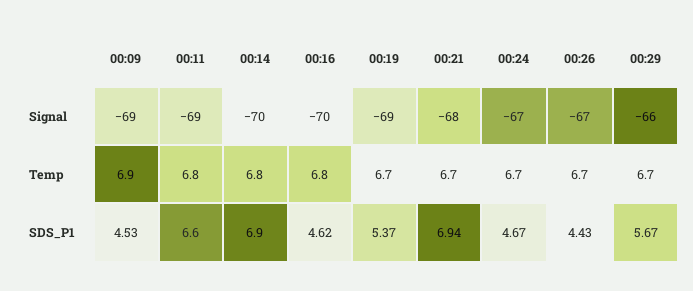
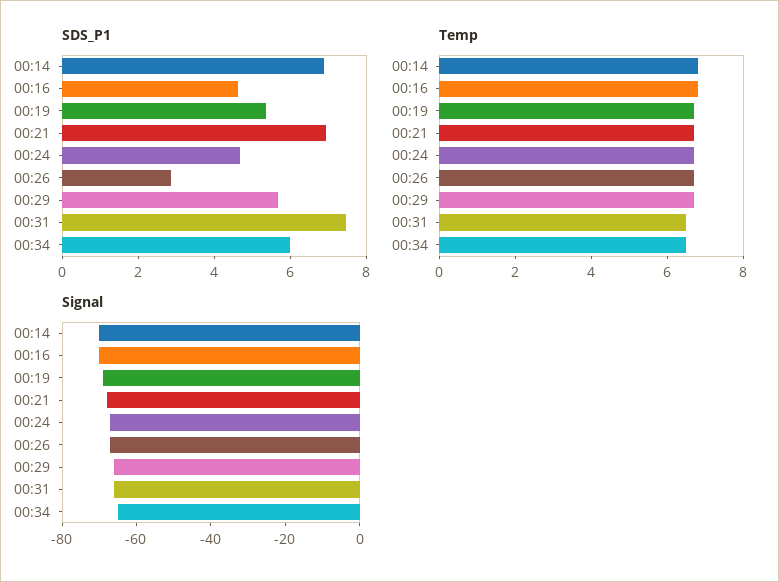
Signal, 00:09: -69 -> none
Signal, 00:11: -69 -> none
Temp, 00:09: 6.9 -> none
Temp, 00:11: 6.8 -> none
SDS_P1, 00:09: 4.53 -> none
SDS_P1, 00:11: 6.6 -> none
SDS_P1, 00:26: 4.43 -> 3
SDS_P1, 00:31: none -> 7.5
SDS_P1, 00:34: none -> 6
Temp, 00:31: none -> 6.5
Temp, 00:34: none -> 6.5
Signal, 00:31: none -> -65
Signal, 00:34: none -> -65

